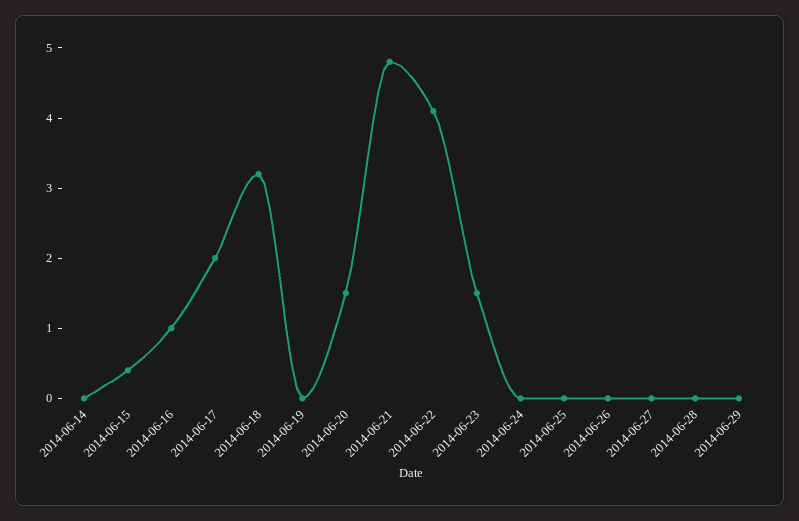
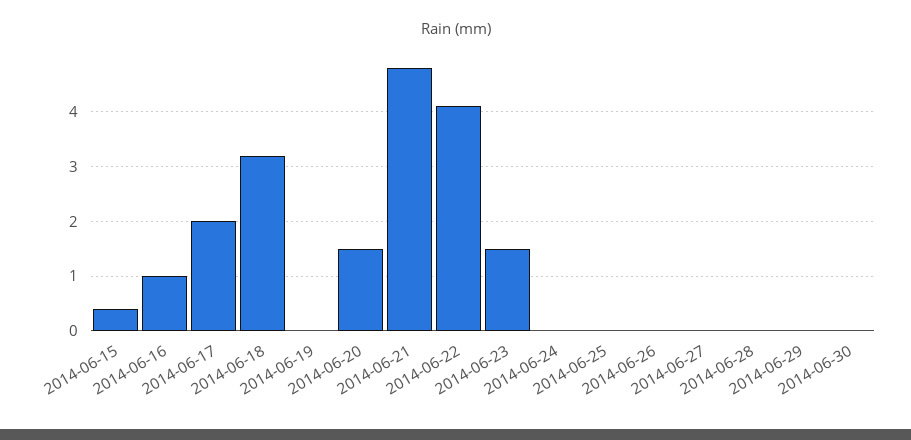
2014-06-14: 0 -> none
2014-06-30: none -> 0

